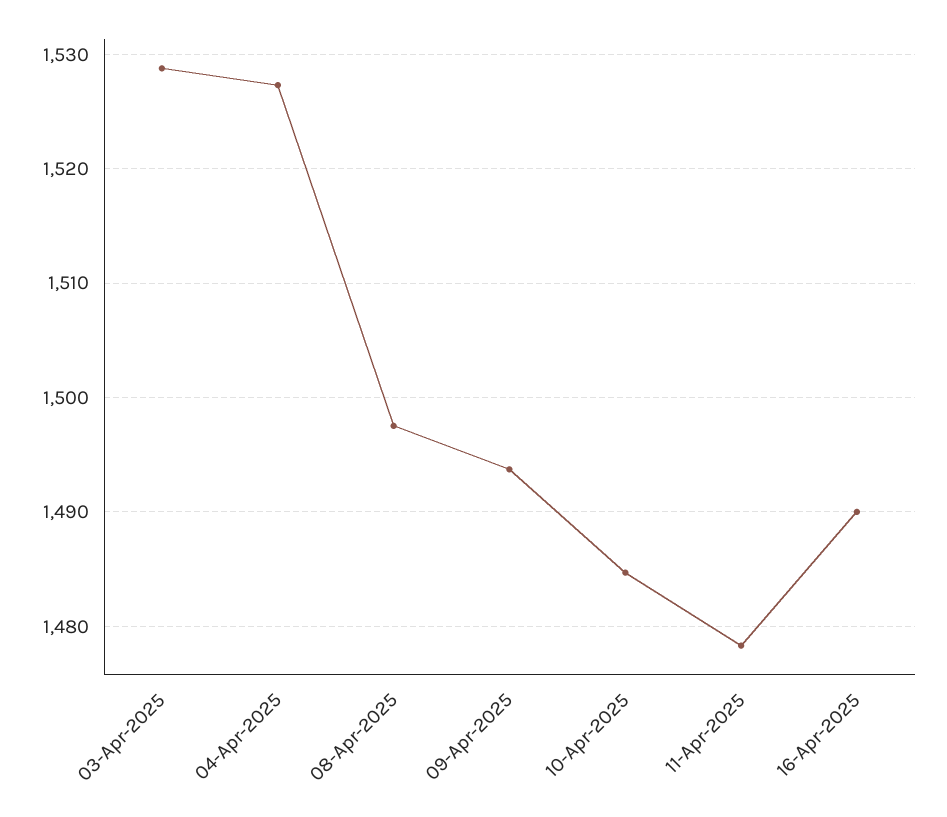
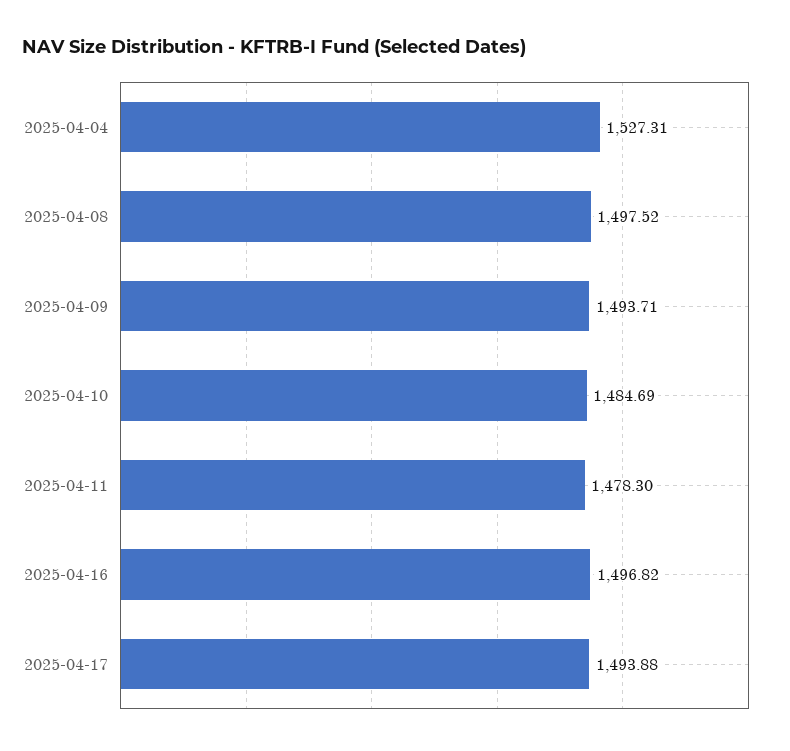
03-Apr-2025: 1529 -> none
16-Apr-2025: 1490 -> 1496.82
2025-04-17: none -> 1493.88

